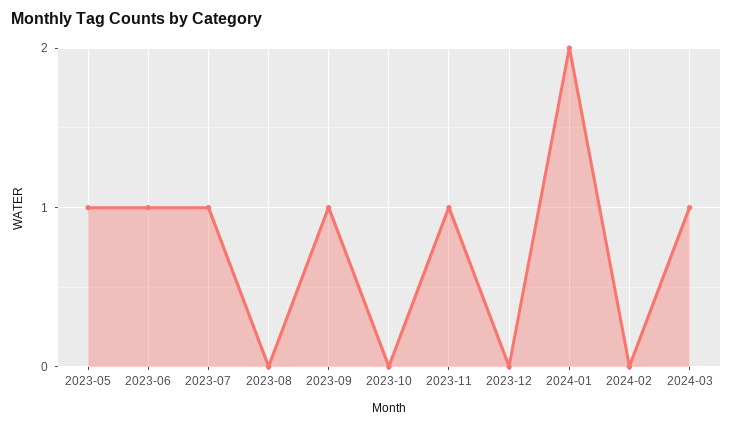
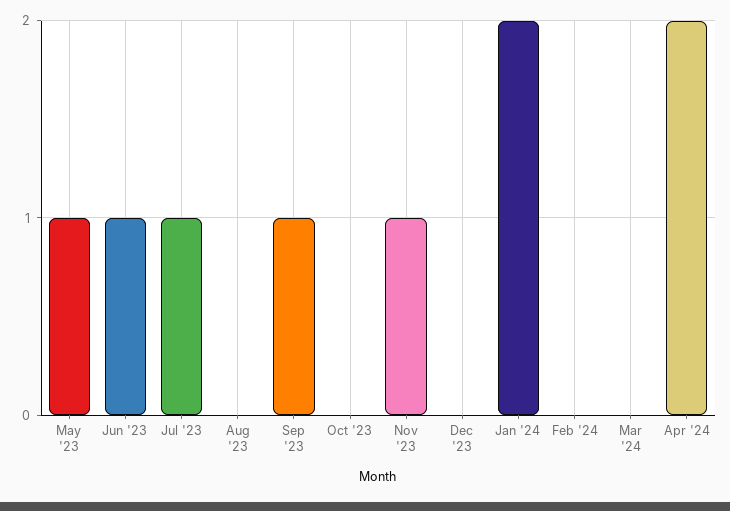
2024-03: 1 -> 0
Apr '24: none -> 2

